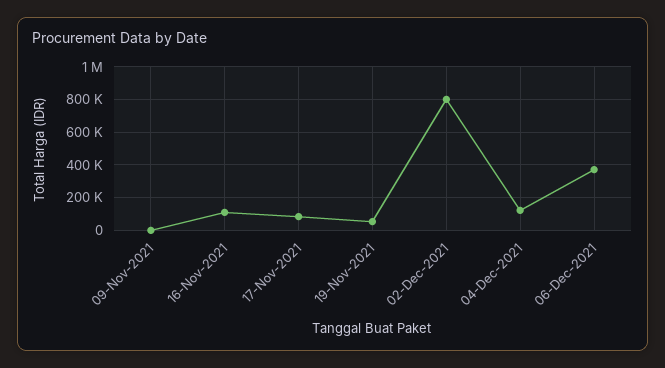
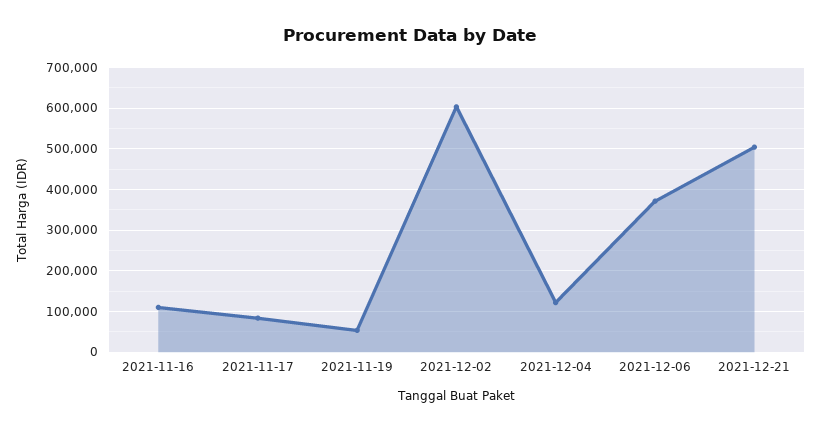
09-Nov-2021: 0 -> none
02-Dec-2021: 800000 -> 600000
2021-12-21: none -> 500000

